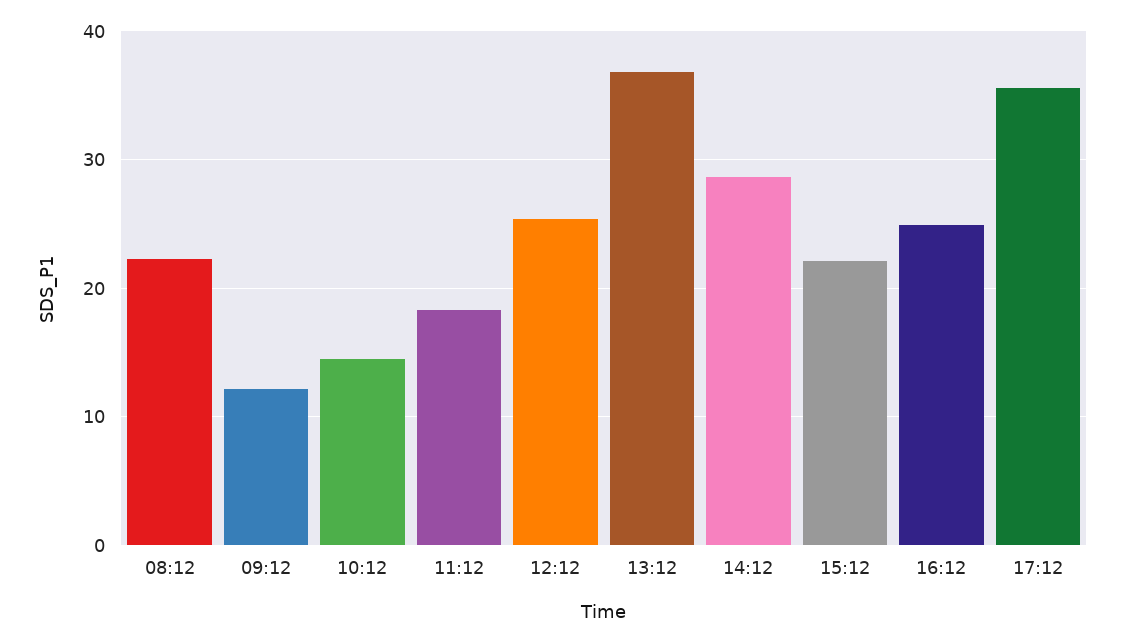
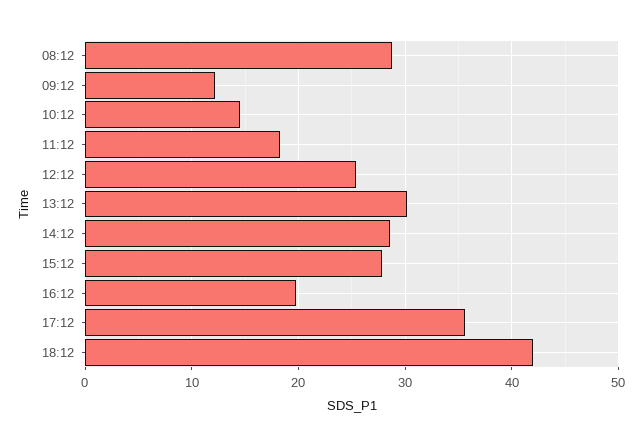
08:12: 22 -> 29
13:12: 37 -> 30
15:12: 22 -> 28
16:12: 25 -> 20
18:12: none -> 42

